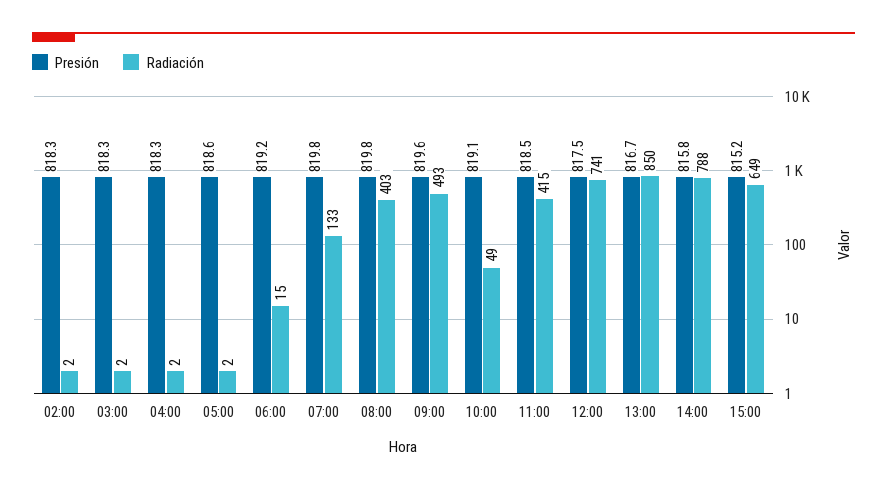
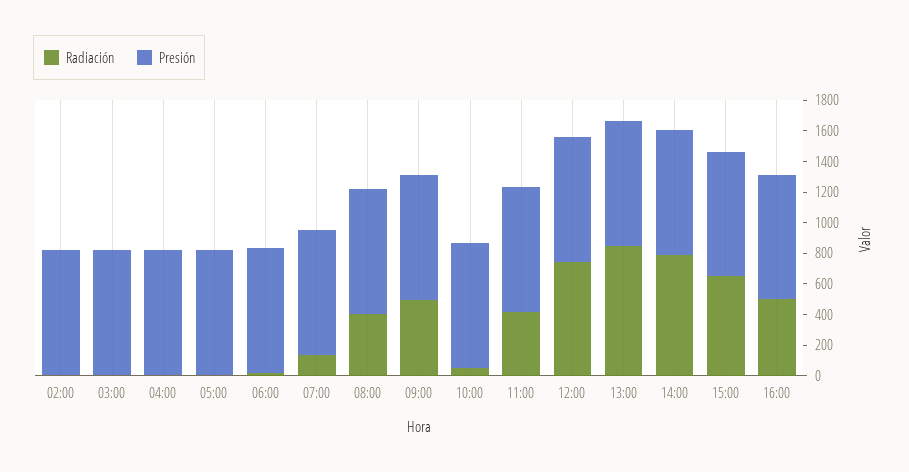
Radiación, 16:00: none -> 500
Presión, 16:00: none -> 800

